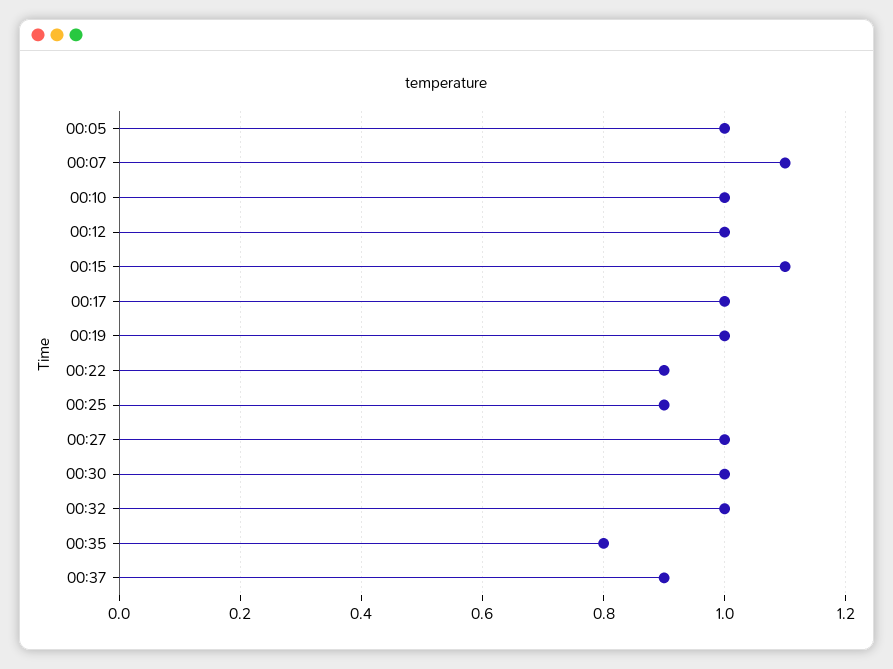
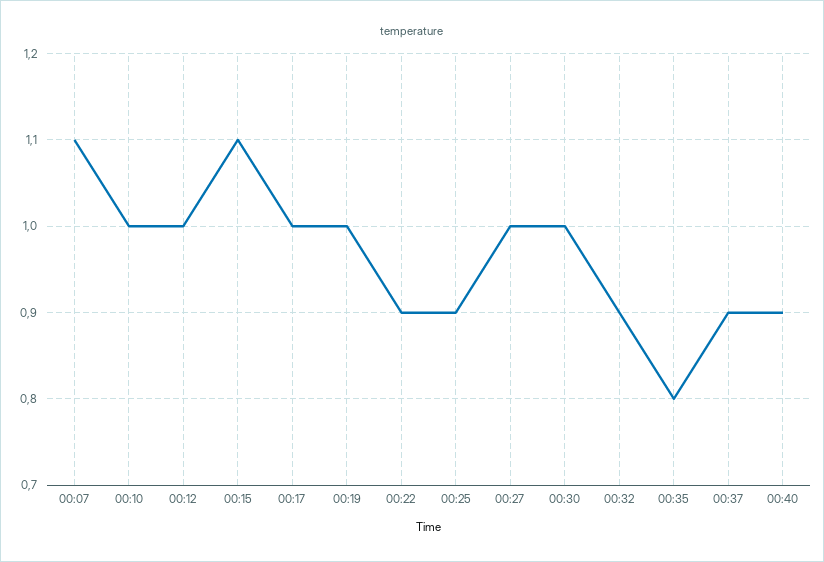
00:05: 1 -> none
00:32: 1 -> 0.9
00:40: none -> 0.9

